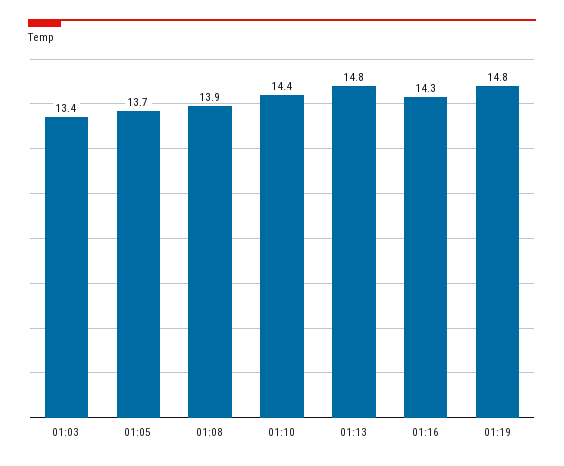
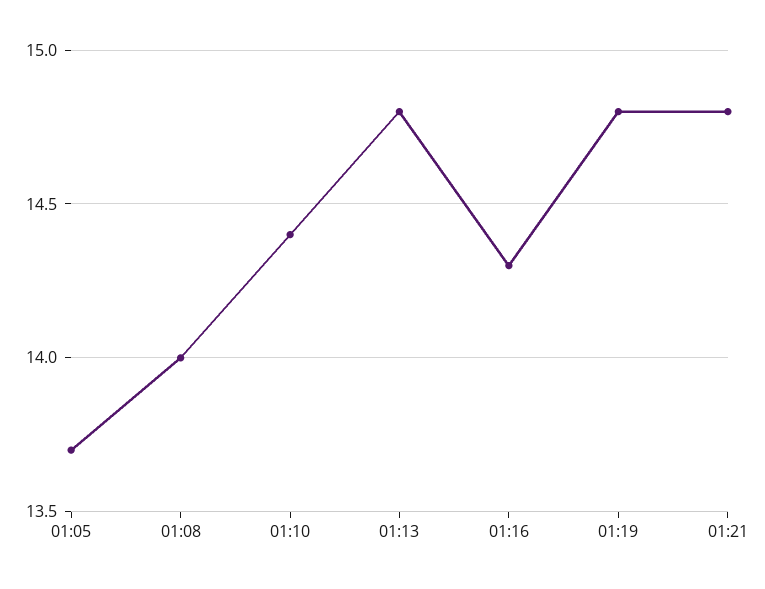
01:03: 13.4 -> none
01:08: 13.9 -> 14
01:21: none -> 14.8

